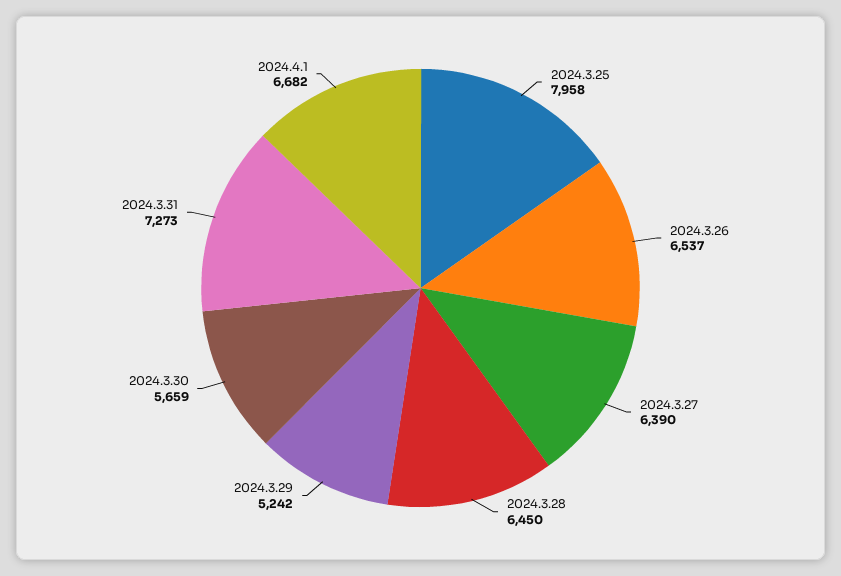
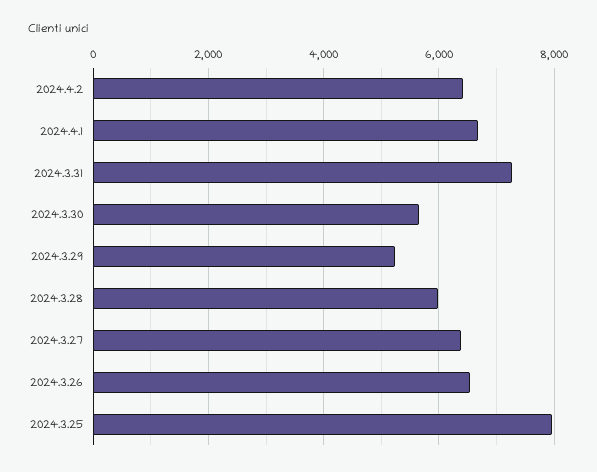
2024.3.28: 6450 -> 6000
2024.4.2: none -> 6400

